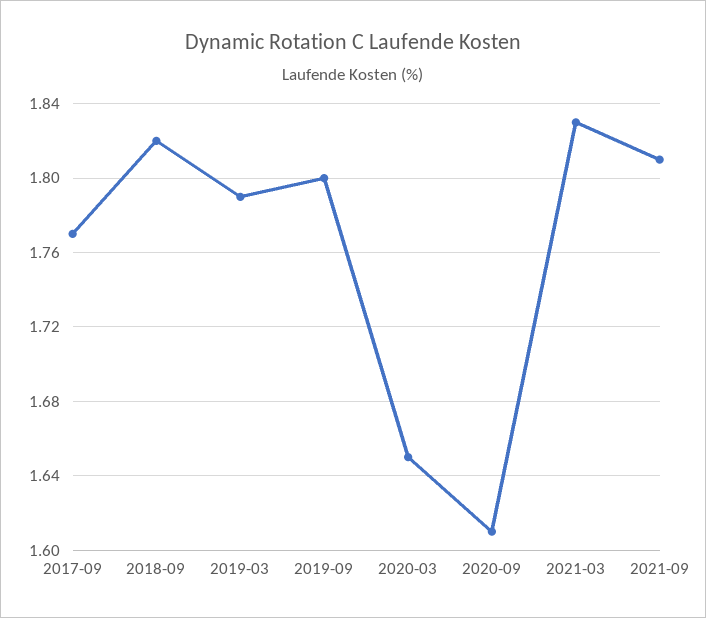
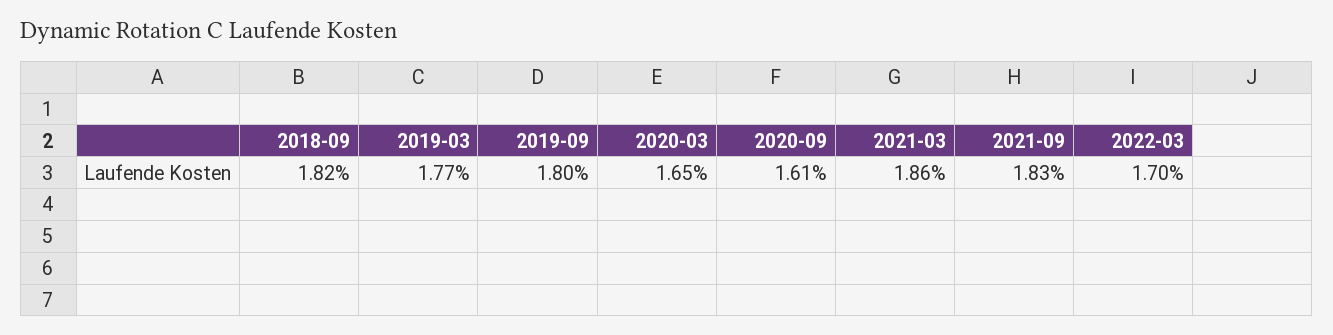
2017-09: 1.77 -> none
2019-03: 1.79 -> 1.77
2021-03: 1.83 -> 1.86
2021-09: 1.81 -> 1.83
2022-03: none -> 1.7

